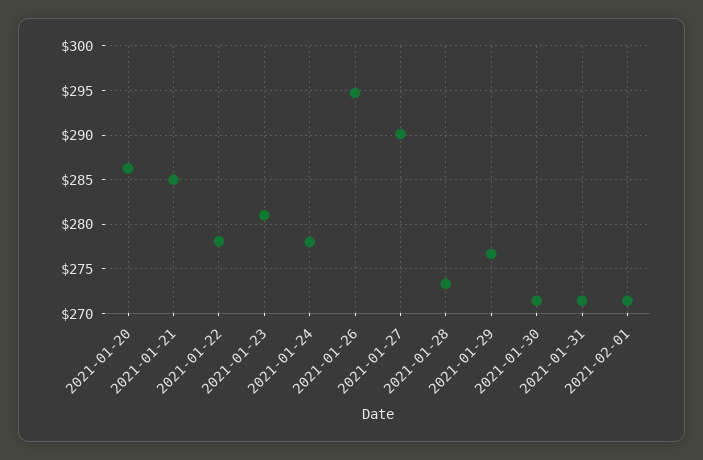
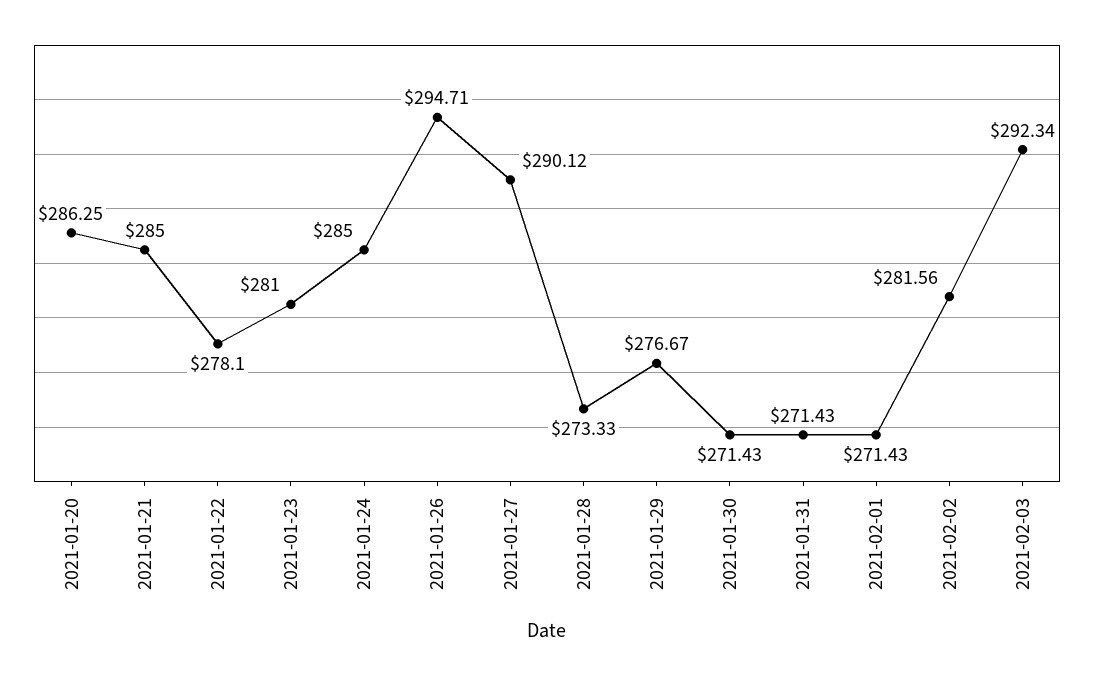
2021-01-24: 278 -> 285
2021-02-02: none -> 281.56
2021-02-03: none -> 292.34

